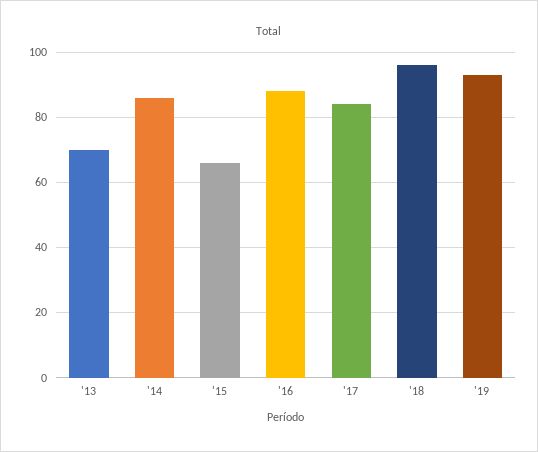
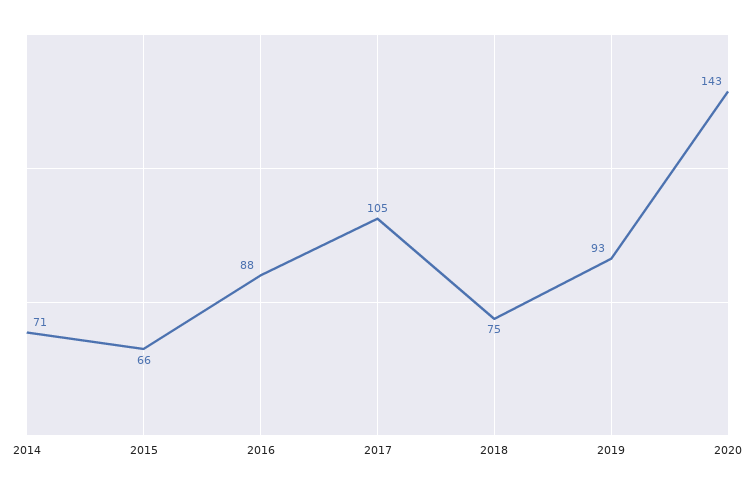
'13: 70 -> none
'14: 85 -> 71
'17: 85 -> 105
'18: 95 -> 75
2020: none -> 143

